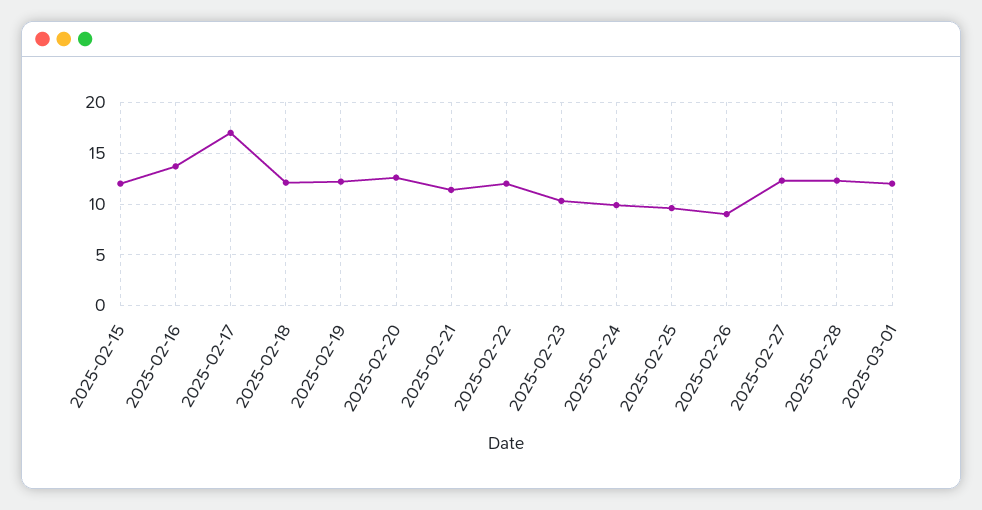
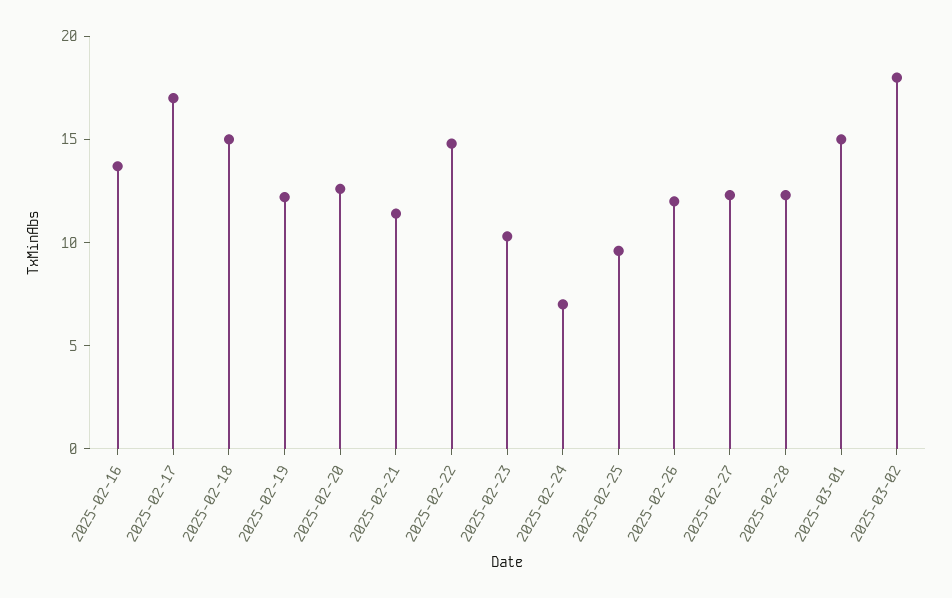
2025-02-15: 12 -> none
2025-02-18: 12 -> 15
2025-02-22: 12 -> 15
2025-02-24: 10 -> 7
2025-02-26: 9 -> 12
2025-03-01: 12 -> 15
2025-03-02: none -> 18

